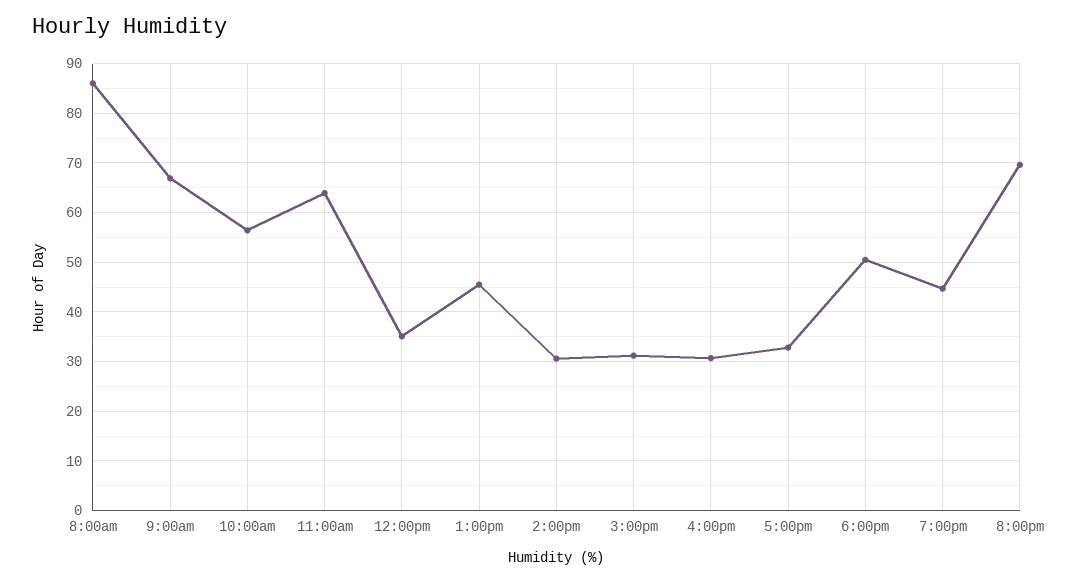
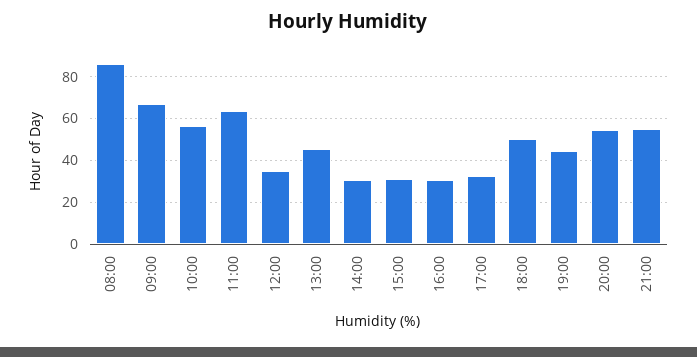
8:00pm: 70 -> 55
21:00: none -> 55

